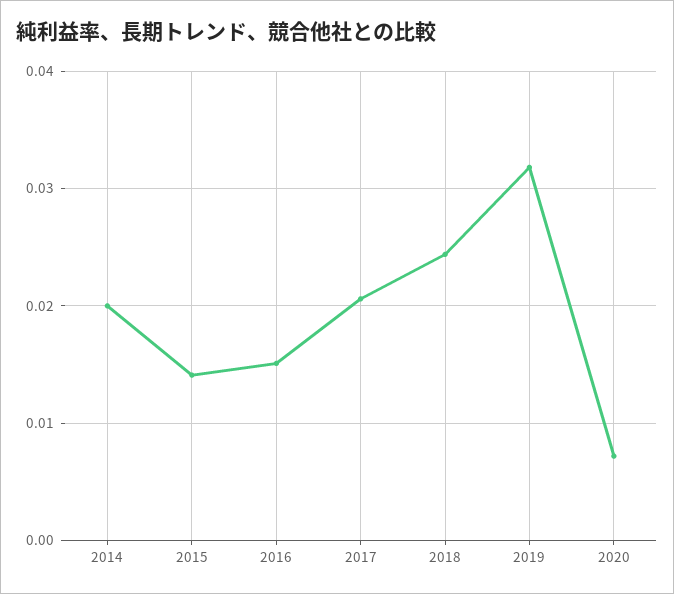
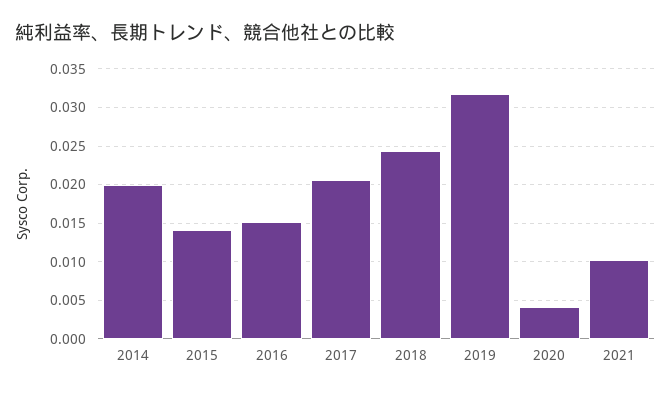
2020: 0.007 -> 0.004
2021: none -> 0.01

